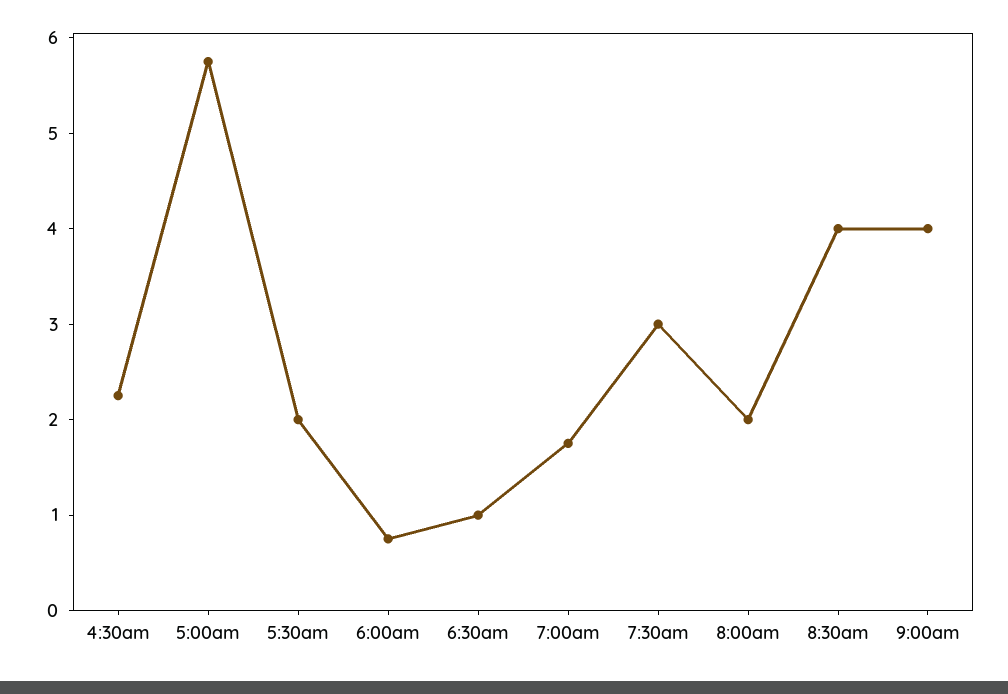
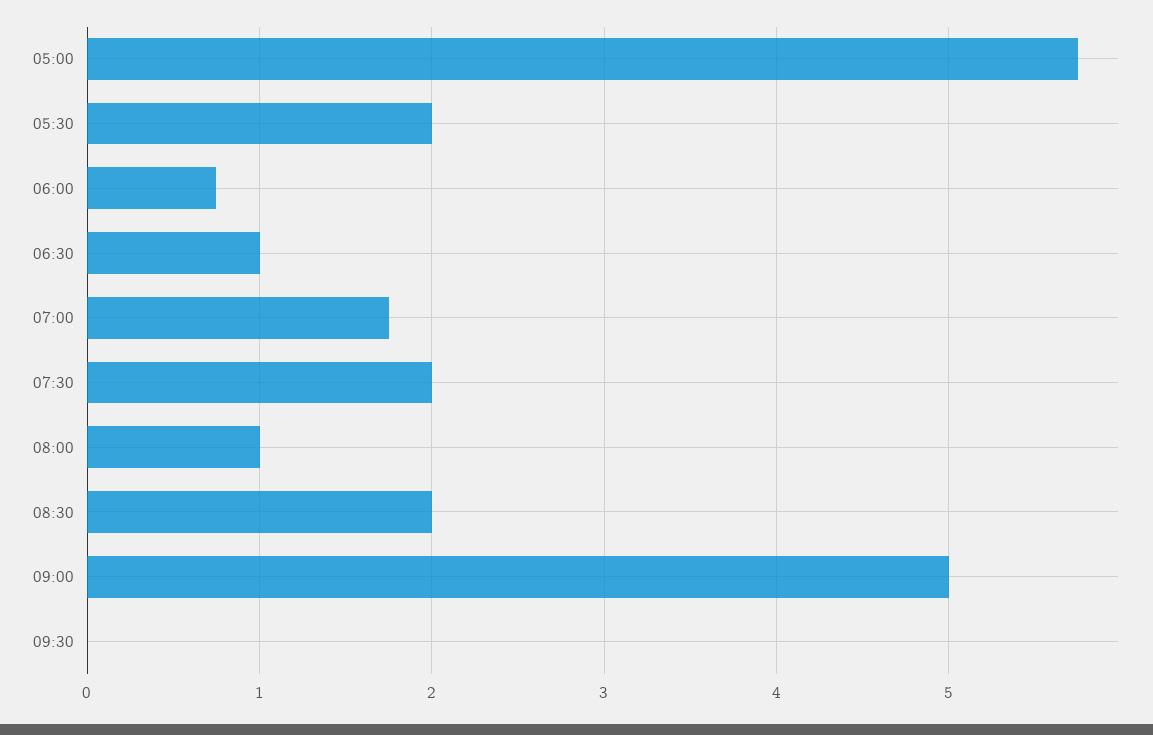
4:30am: 2.2 -> none
7:30am: 3 -> 2
8:00am: 2 -> 1
8:30am: 4 -> 2
9:00am: 4 -> 5
09:30: none -> 0

